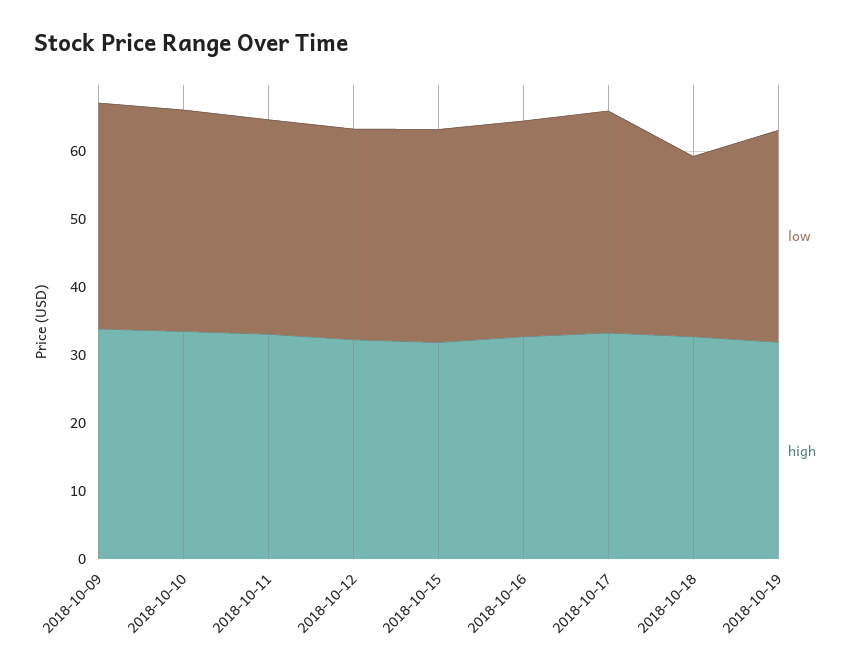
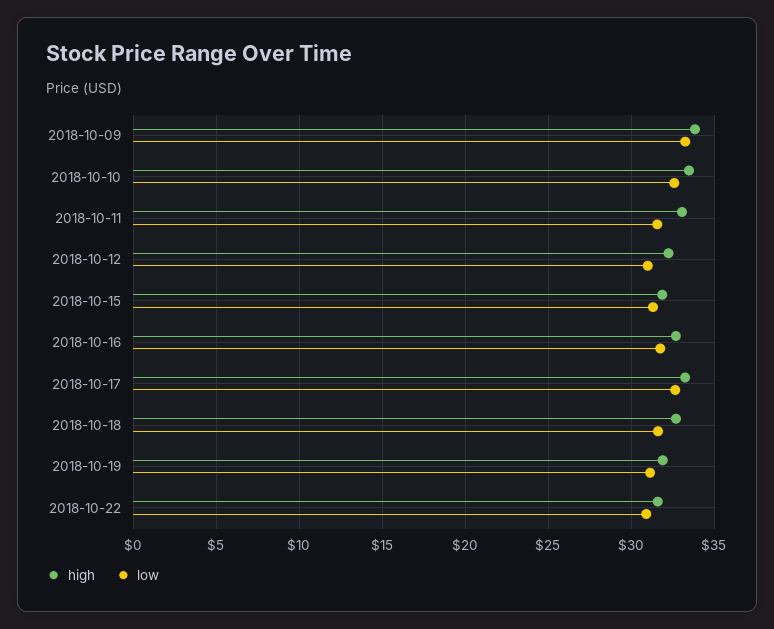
low, 2018-10-18: 26 -> 31.5
high, 2018-10-22: none -> 31.5
low, 2018-10-22: none -> 31

